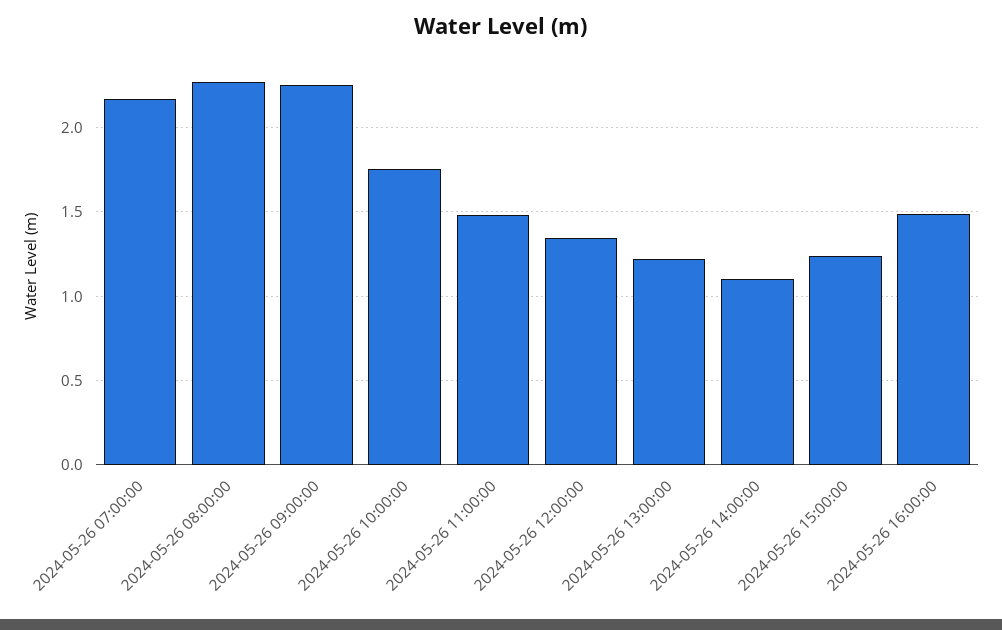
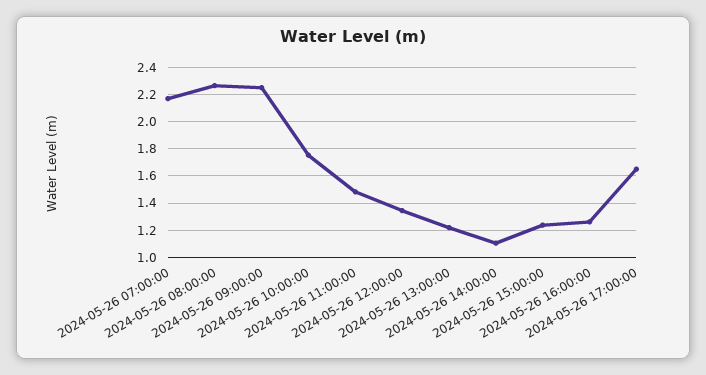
2024-05-26 16:00:00: 1.5 -> 1.25
2024-05-26 17:00:00: none -> 1.65

